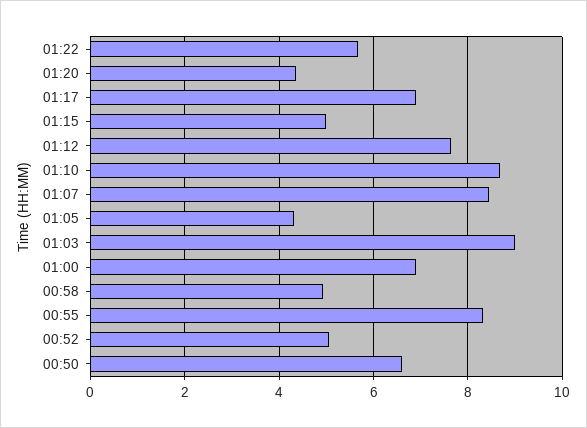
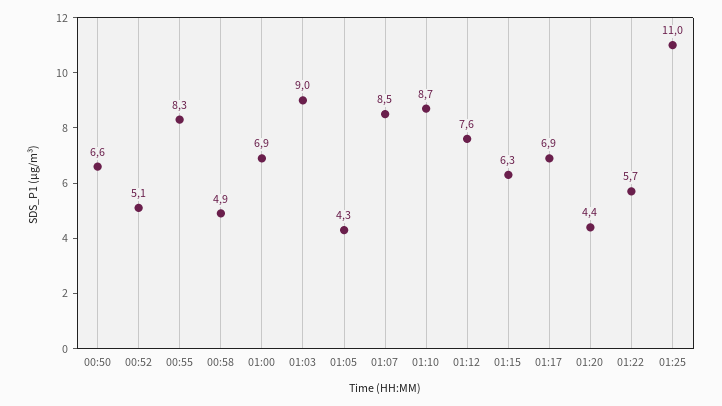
01:15: 5 -> 6.3
01:25: none -> 11

